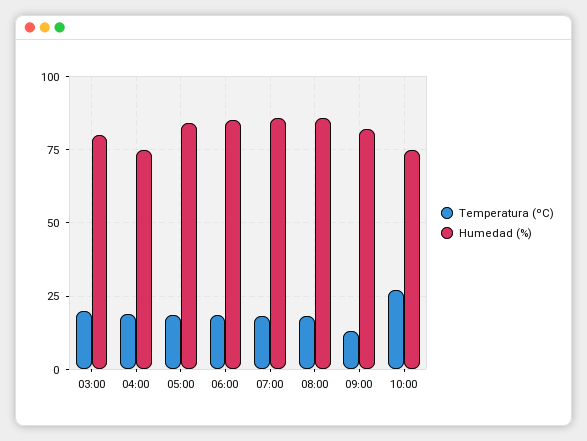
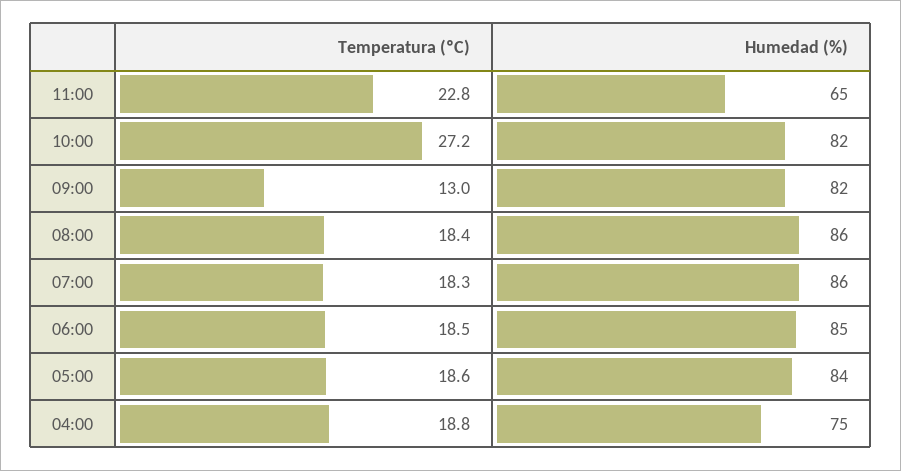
Temperatura (ºC), 03:00: 20 -> none
Humedad (%), 03:00: 80 -> none
Humedad (%), 10:00: 75 -> 82
Temperatura (ºC), 11:00: none -> 22.8
Humedad (%), 11:00: none -> 65

